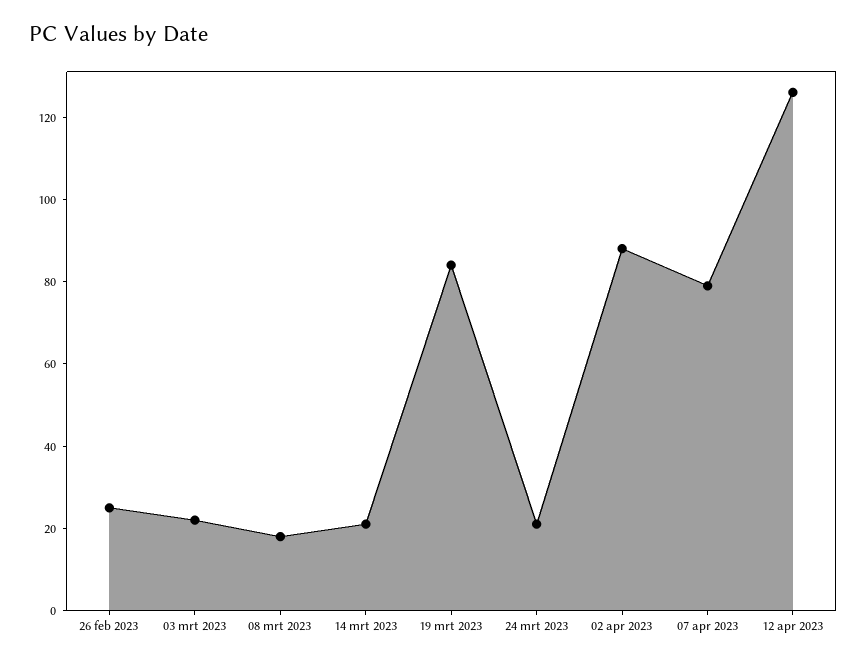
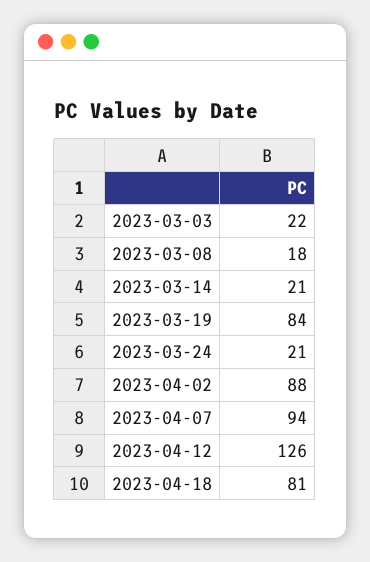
26 feb 2023: 25 -> none
07 apr 2023: 80 -> 94
2023-04-18: none -> 81

